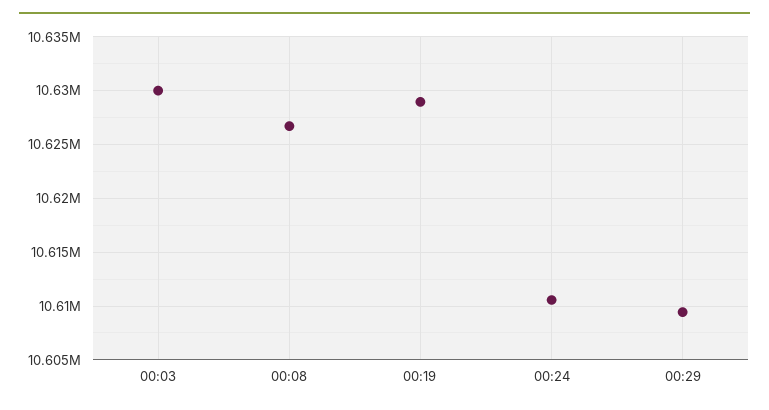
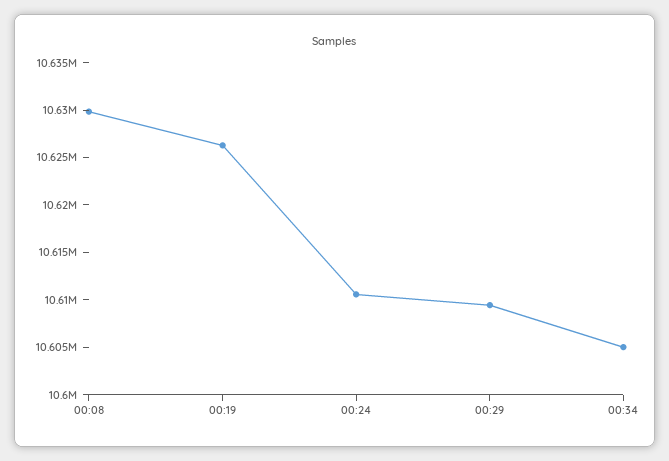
00:03: 10630000 -> none
00:08: 10627000 -> 10630000
00:19: 10629000 -> 10626000
00:34: none -> 10605000

